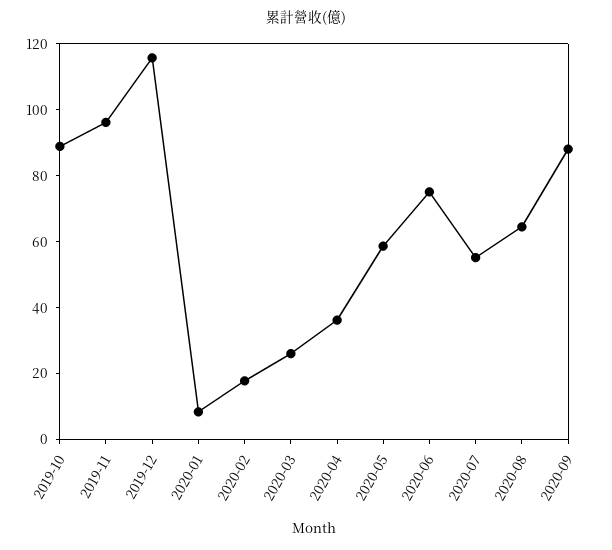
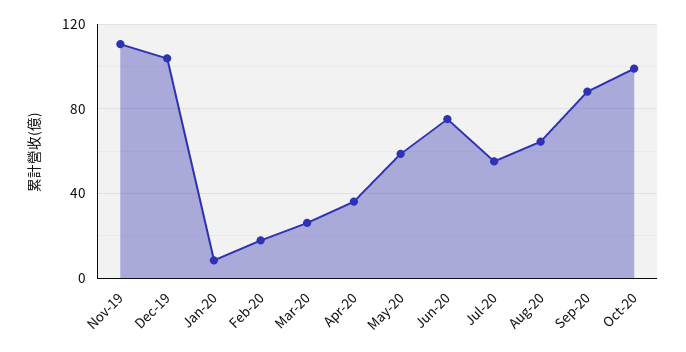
2019-10: 90 -> none
2019-11: 95 -> 110
2019-12: 115 -> 105
Oct-20: none -> 100

